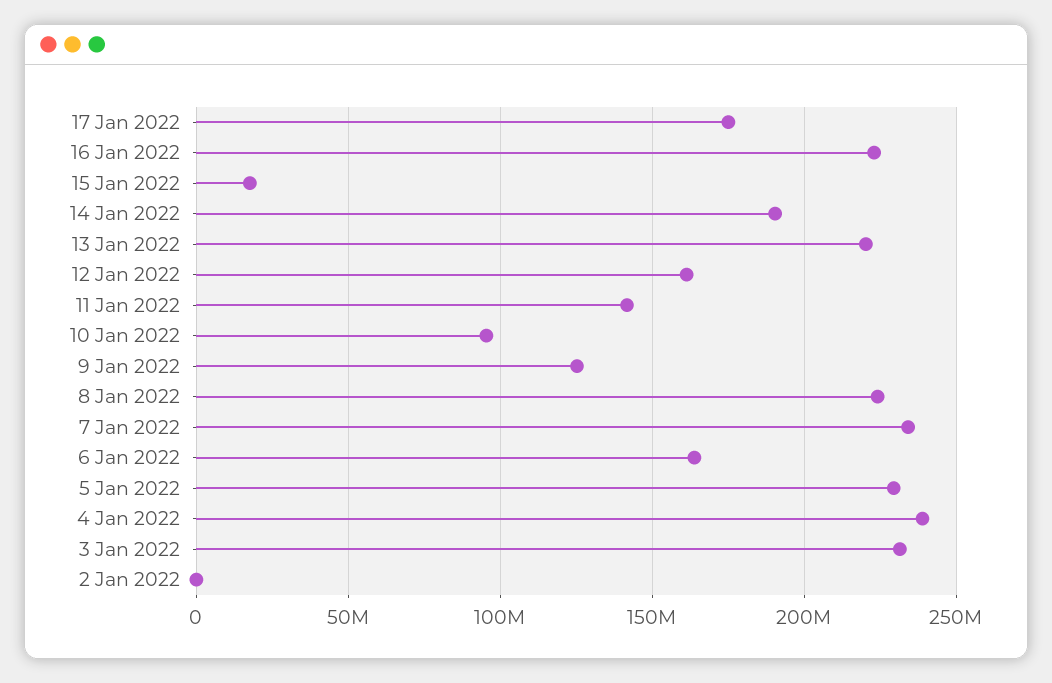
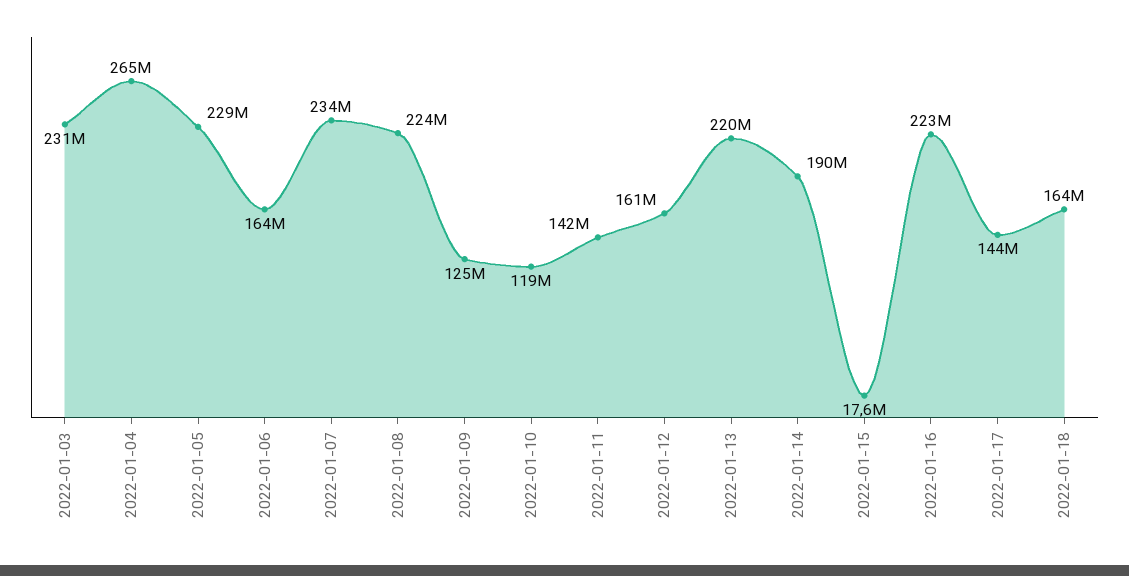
17 Jan 2022: 175000000 -> 144000000
10 Jan 2022: 95000000 -> 119000000
4 Jan 2022: 240000000 -> 265000000
2 Jan 2022: 0 -> none
2022-01-18: none -> 164000000

